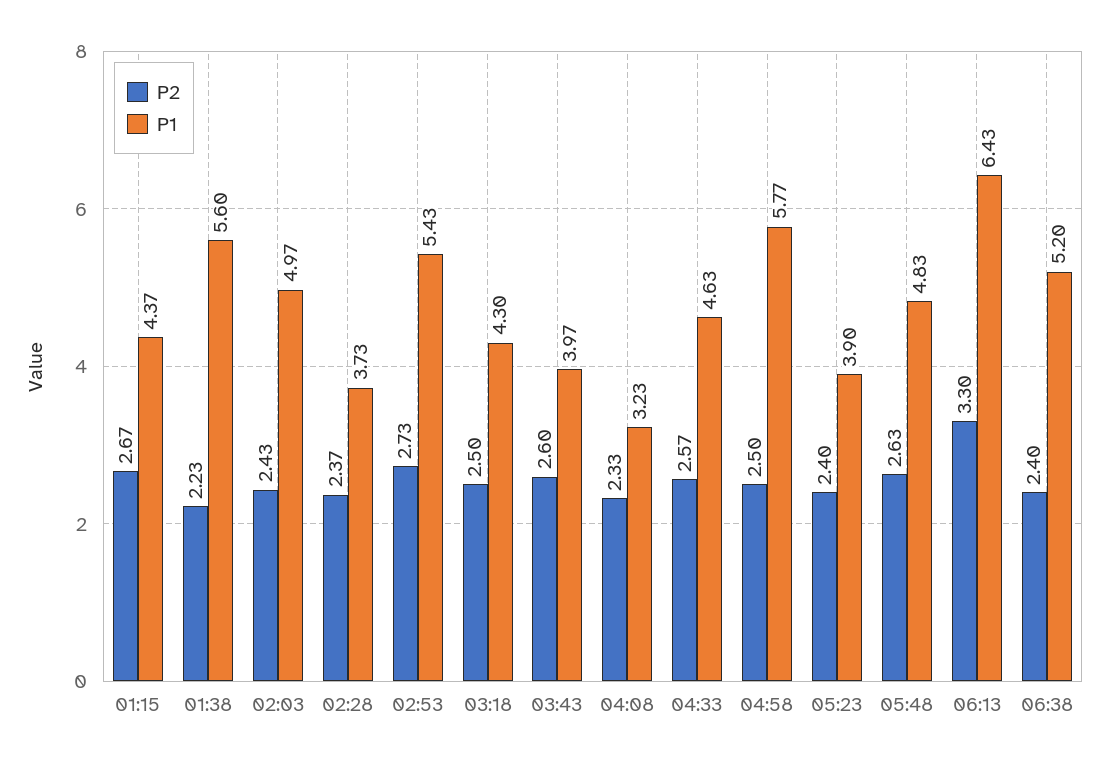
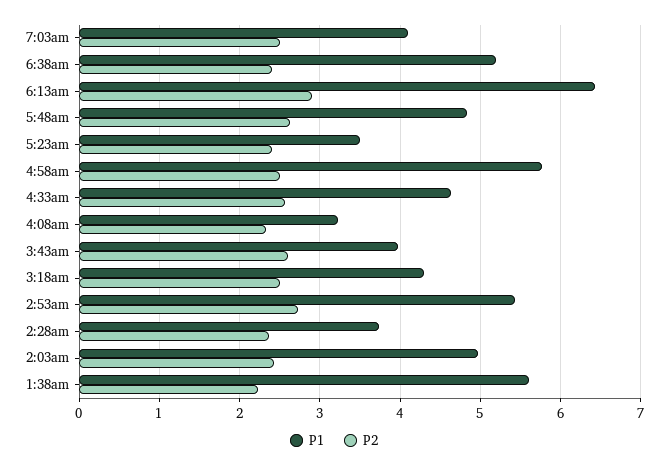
P2, 01:15: 2.67 -> none
P1, 01:15: 4.37 -> none
P1, 05:23: 3.9 -> 3.5
P2, 06:13: 3.3 -> 2.9
P1, 7:03am: none -> 4.1
P2, 7:03am: none -> 2.5

